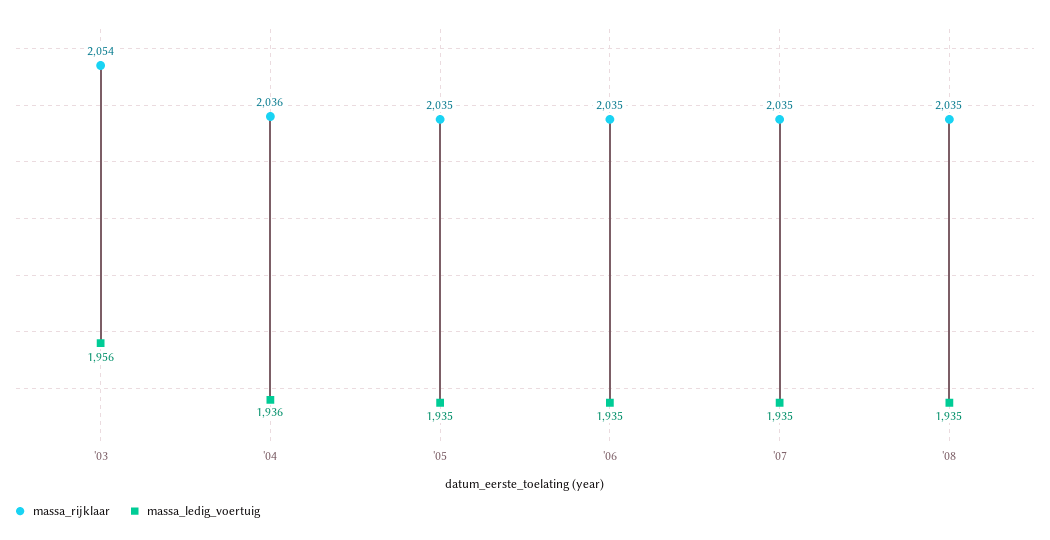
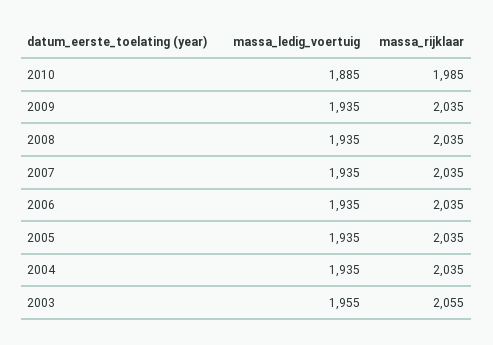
massa_rijklaar, '03: 2054 -> 2055
massa_ledig_voertuig, '03: 1956 -> 1955
massa_rijklaar, '04: 2036 -> 2035
massa_ledig_voertuig, '04: 1936 -> 1935
massa_ledig_voertuig, 2010: none -> 1885
massa_rijklaar, 2010: none -> 1985
massa_ledig_voertuig, 2009: none -> 1935
massa_rijklaar, 2009: none -> 2035

